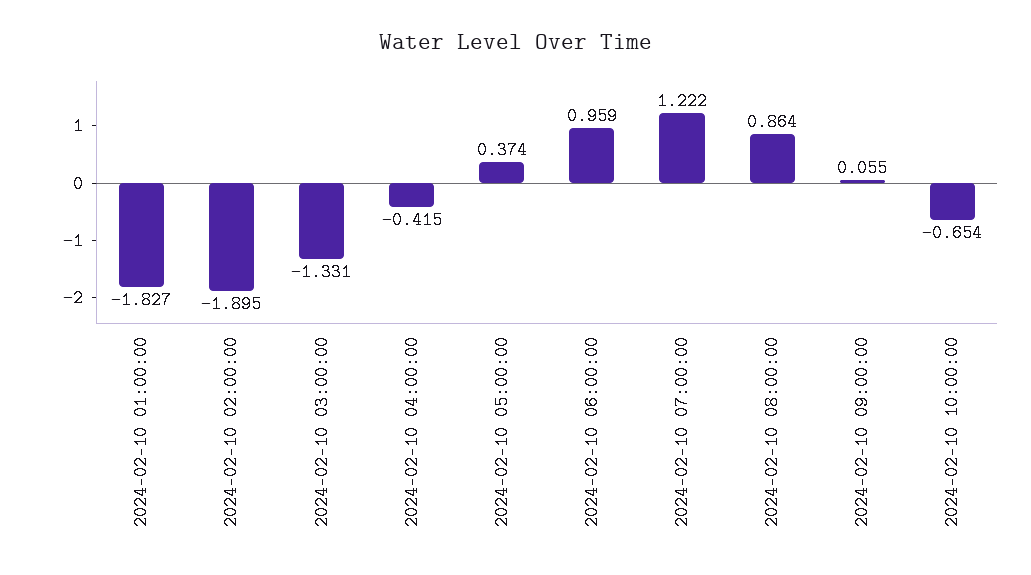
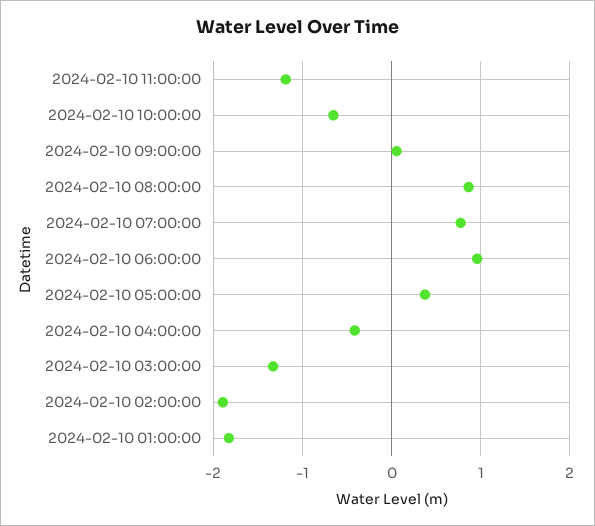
2024-02-10 07:00:00: 1.222 -> 0.8
2024-02-10 11:00:00: none -> -1.2

